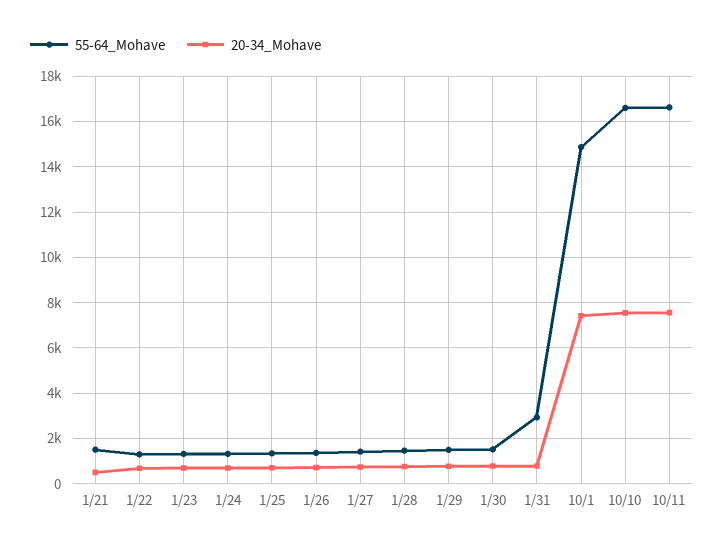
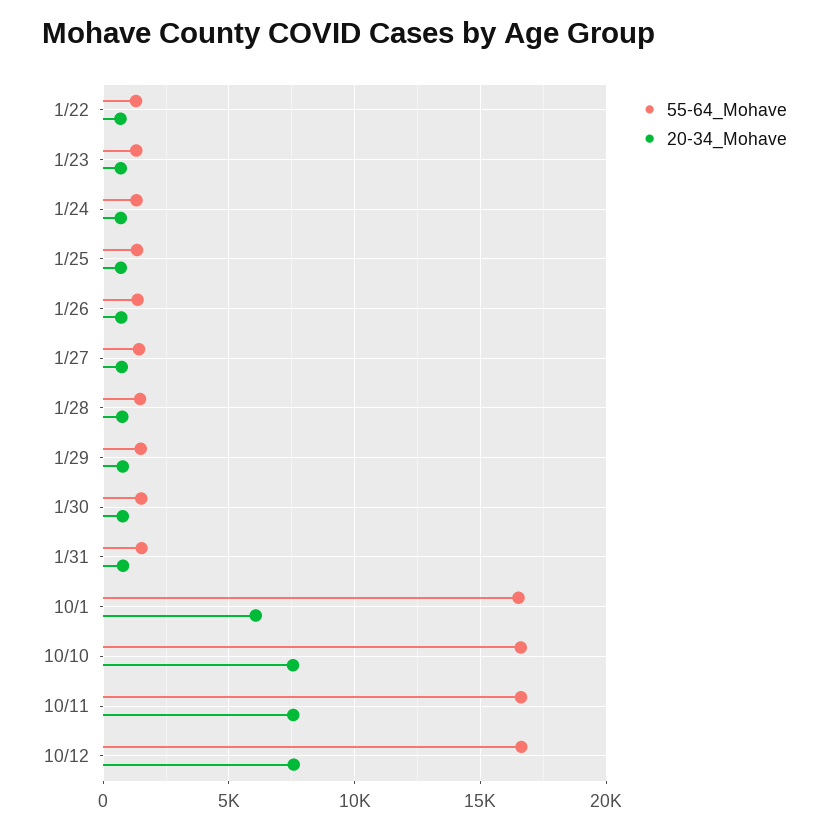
55-64_Mohave, 1/21: 1500 -> none
20-34_Mohave, 1/21: 500 -> none
55-64_Mohave, 1/31: 3000 -> 1500
55-64_Mohave, 10/1: 15000 -> 16500
20-34_Mohave, 10/1: 7500 -> 6000
55-64_Mohave, 10/12: none -> 16500
20-34_Mohave, 10/12: none -> 7500

